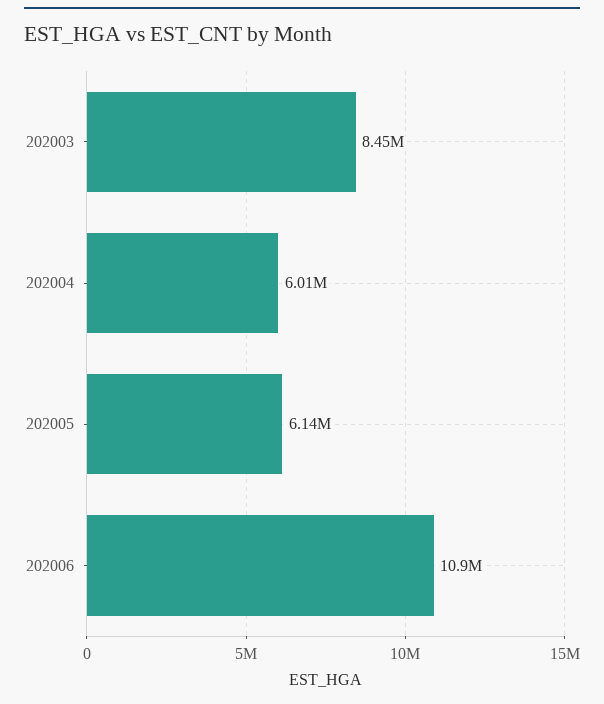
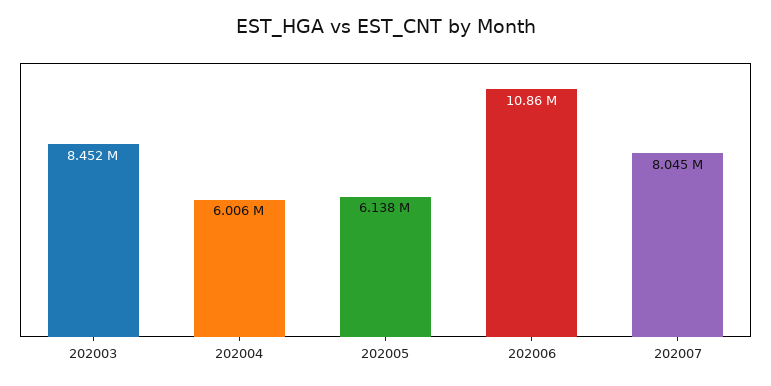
202007: none -> 8045000

